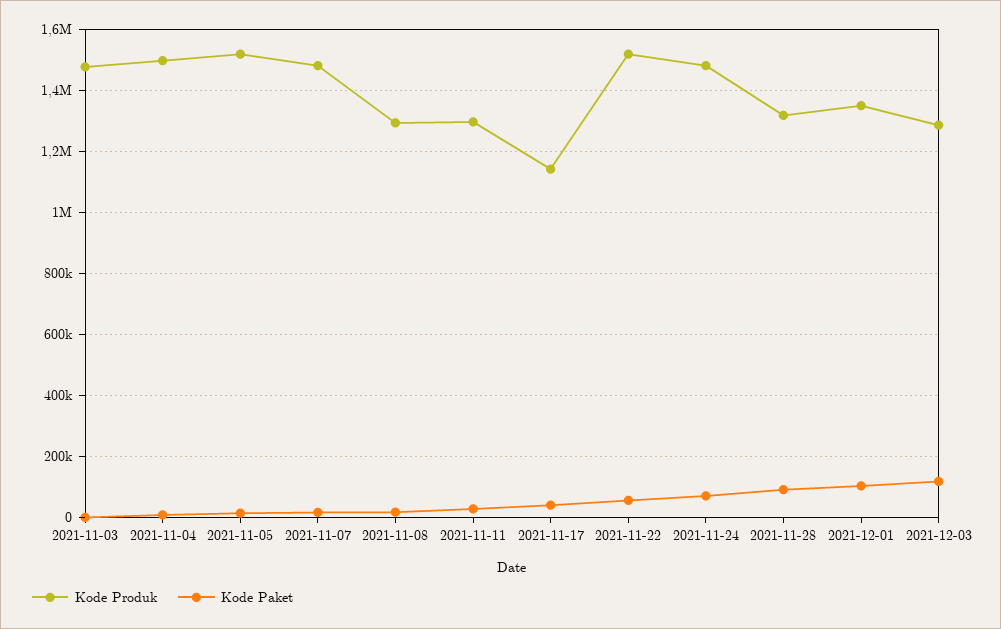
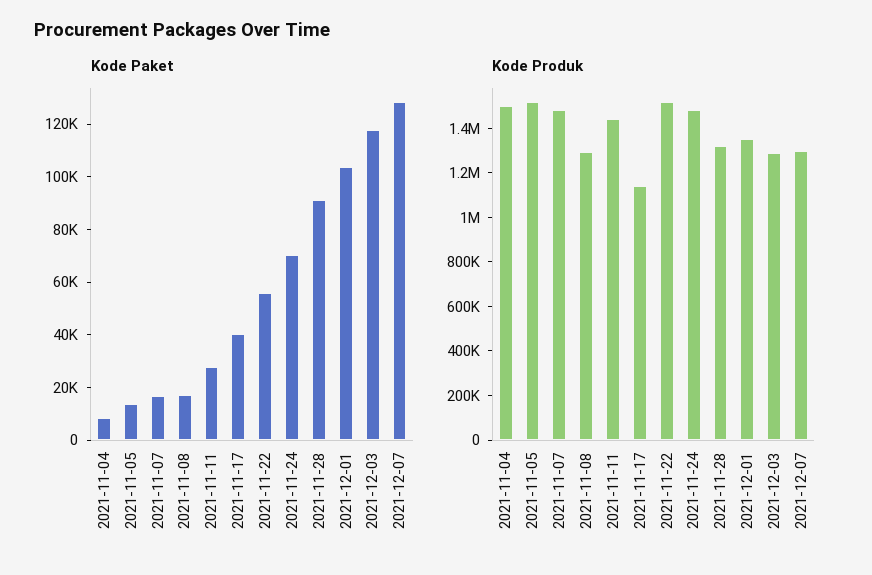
Kode Produk, 2021-11-03: 1480000 -> none
Kode Paket, 2021-11-03: 0 -> none
Kode Produk, 2021-11-11: 1300000 -> 1450000
Kode Paket, 2021-12-07: none -> 130000
Kode Produk, 2021-12-07: none -> 1300000

